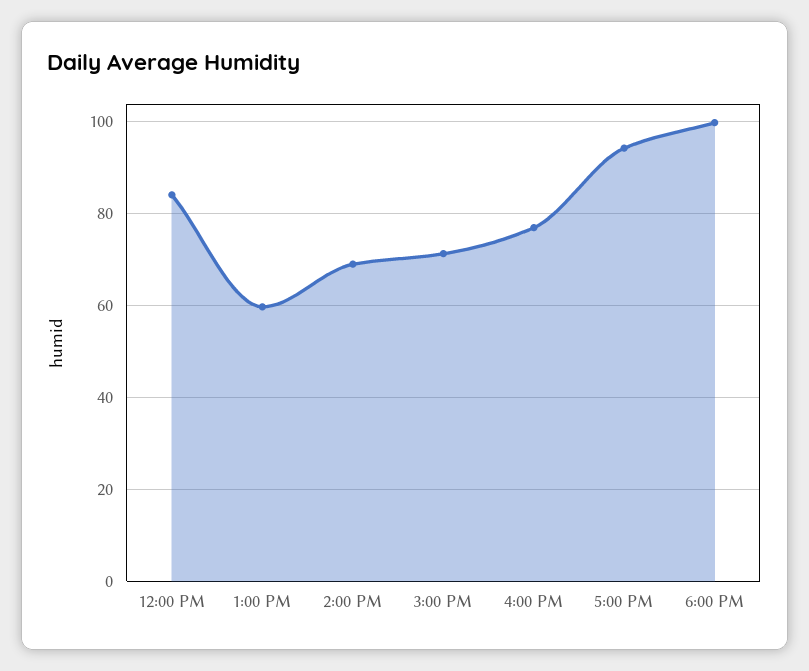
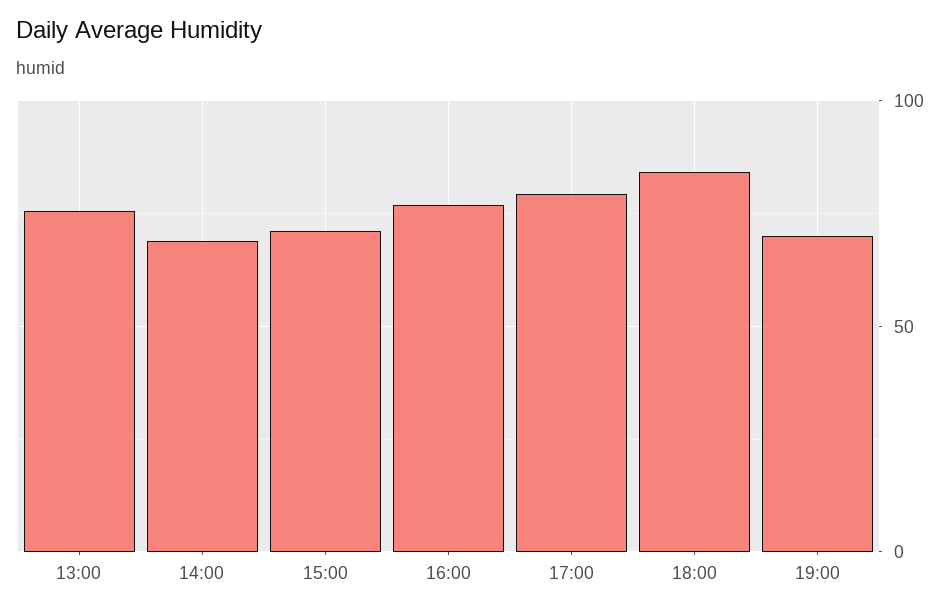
12:00 PM: 84 -> none
1:00 PM: 60 -> 75
5:00 PM: 94 -> 80
6:00 PM: 100 -> 85
19:00: none -> 70

